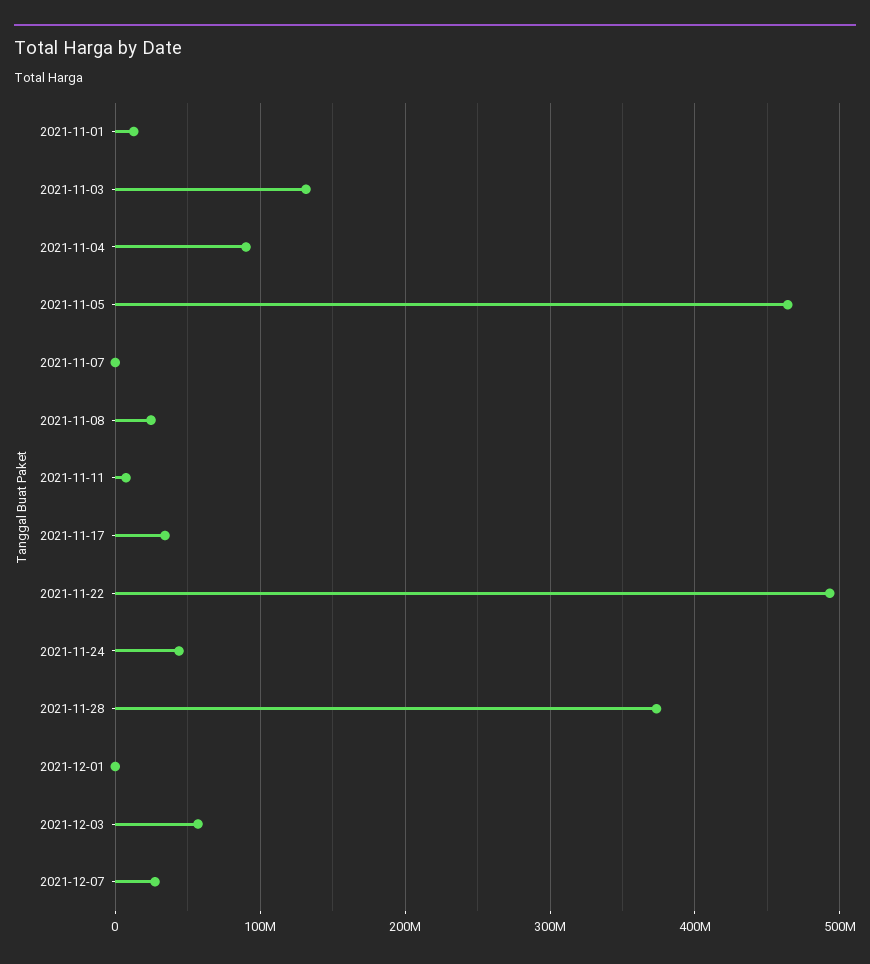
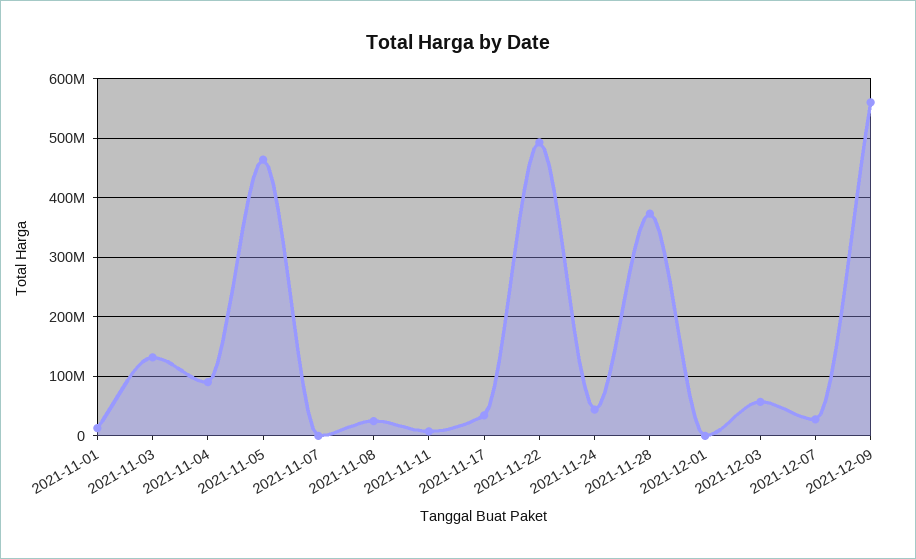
2021-12-09: none -> 560000000

